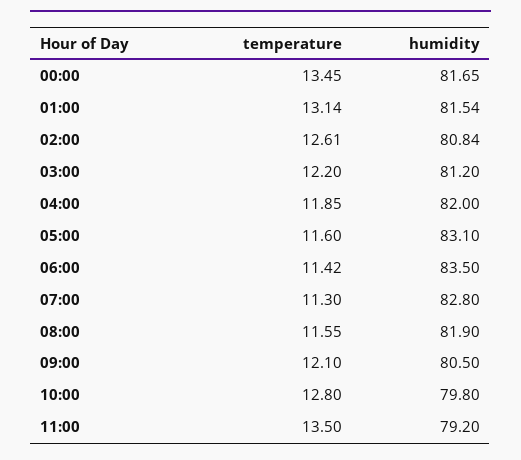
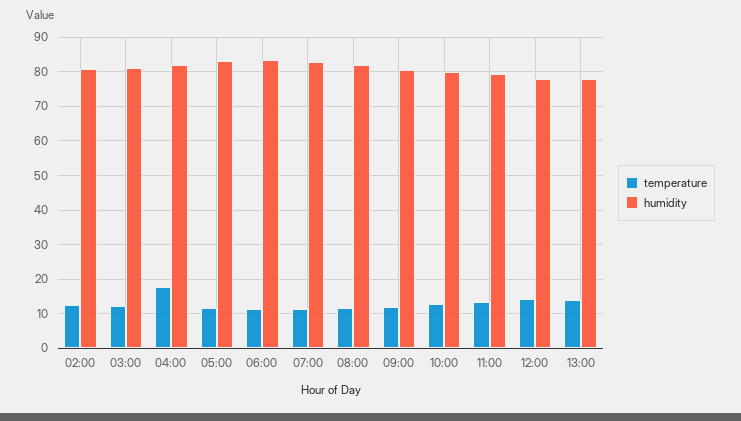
temperature, 00:00: 13.45 -> none
humidity, 00:00: 81.65 -> none
temperature, 01:00: 13.14 -> none
humidity, 01:00: 81.54 -> none
temperature, 04:00: 11.85 -> 18
temperature, 12:00: none -> 14
humidity, 12:00: none -> 78
temperature, 13:00: none -> 14
humidity, 13:00: none -> 78

